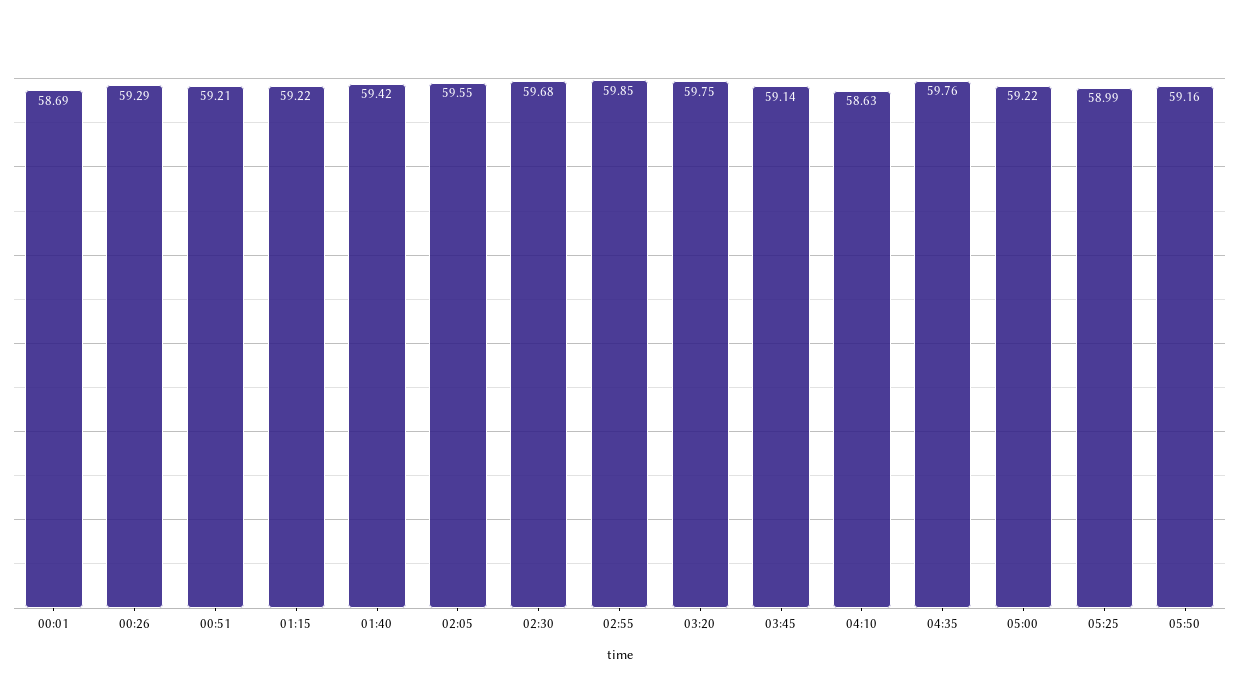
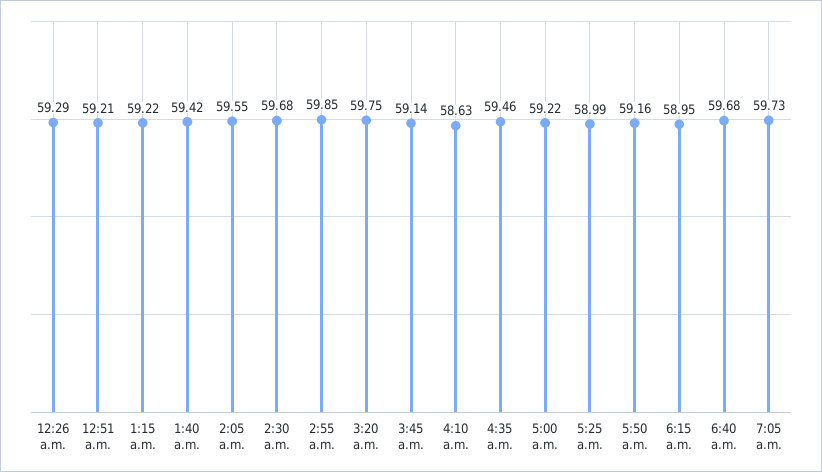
00:01: 58.69 -> none
04:35: 59.76 -> 59.46
6:15 a.m.: none -> 58.95
6:40 a.m.: none -> 59.68
7:05 a.m.: none -> 59.73

